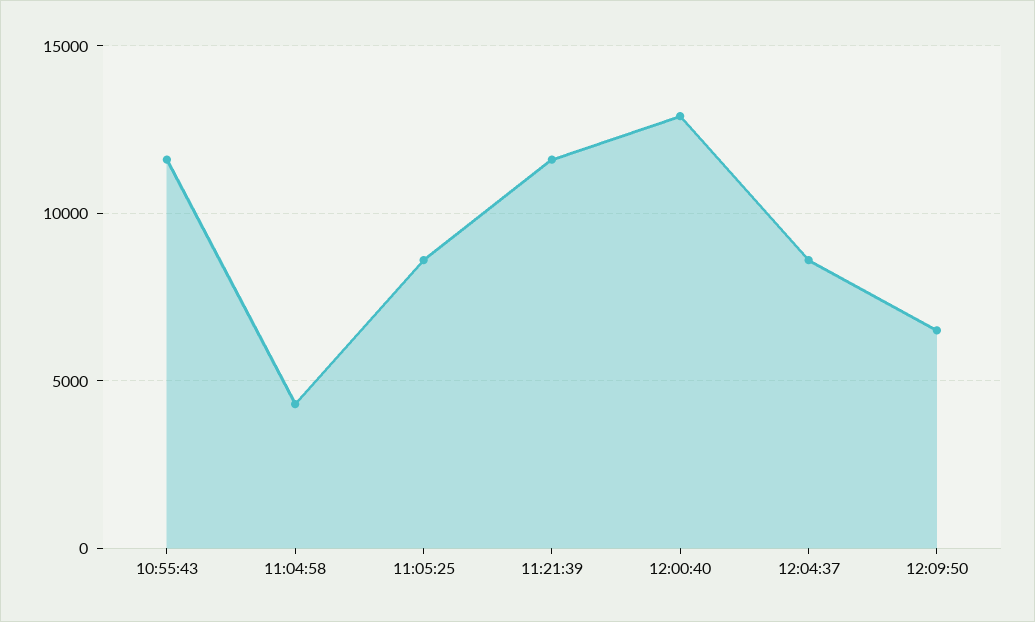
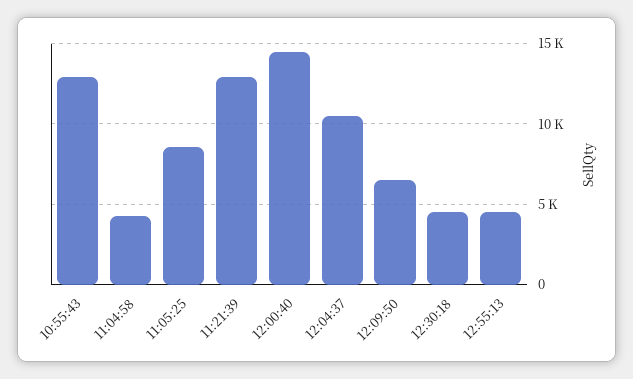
10:55:43: 11500 -> 13000
11:21:39: 11500 -> 13000
12:00:40: 13000 -> 14500
12:04:37: 8500 -> 10500
12:30:18: none -> 4500
12:55:13: none -> 4500

